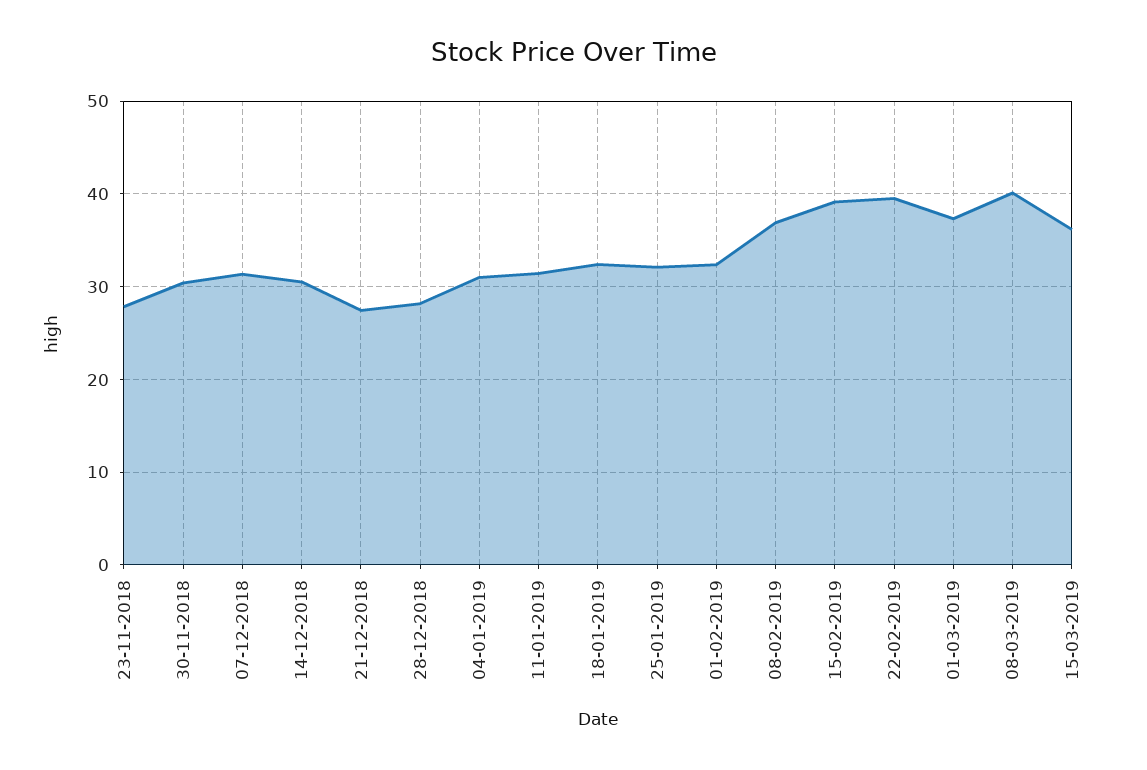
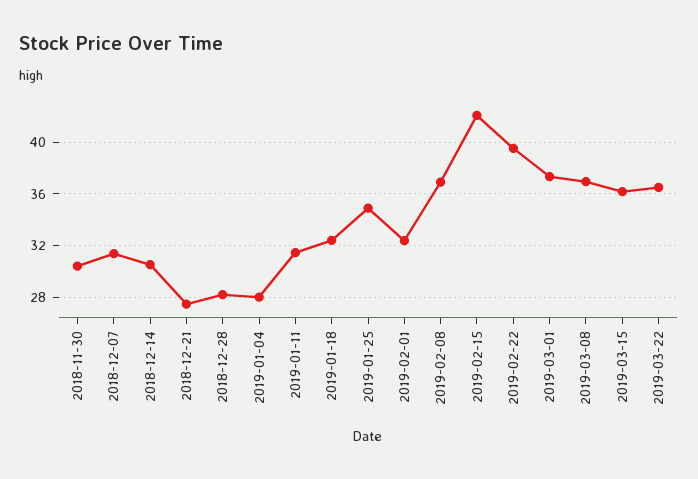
23-11-2018: 28 -> none
04-01-2019: 31 -> 28
25-01-2019: 32 -> 35
15-02-2019: 39 -> 42
08-03-2019: 40 -> 37
2019-03-22: none -> 36.5

